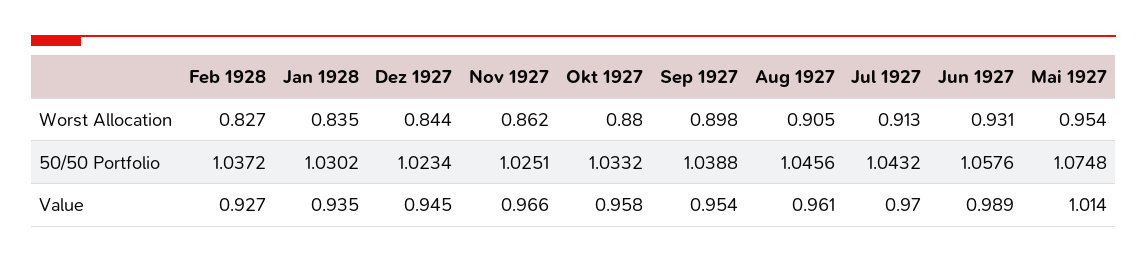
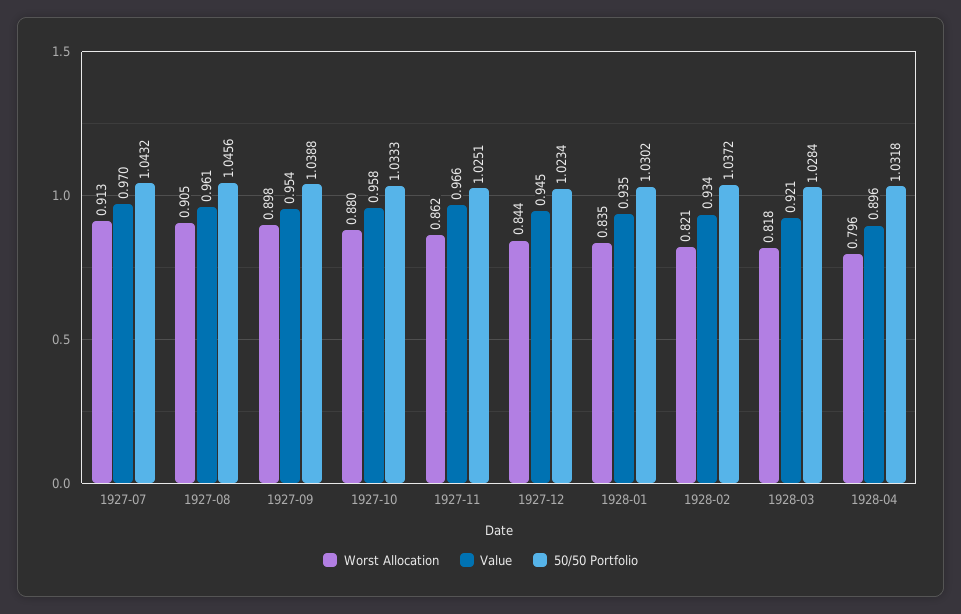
Worst Allocation, Feb 1928: 0.827 -> 0.821
Worst Allocation, Jun 1927: 0.931 -> none
Worst Allocation, Mai 1927: 0.954 -> none
50/50 Portfolio, Okt 1927: 1.0332 -> 1.0333
50/50 Portfolio, Jun 1927: 1.0576 -> none
50/50 Portfolio, Mai 1927: 1.0748 -> none
Value, Feb 1928: 0.927 -> 0.934
Value, Jun 1927: 0.989 -> none
Value, Mai 1927: 1.014 -> none
Worst Allocation, 1928-03: none -> 0.818
Value, 1928-03: none -> 0.921
50/50 Portfolio, 1928-03: none -> 1.0284
Worst Allocation, 1928-04: none -> 0.796
Value, 1928-04: none -> 0.896
50/50 Portfolio, 1928-04: none -> 1.0318

